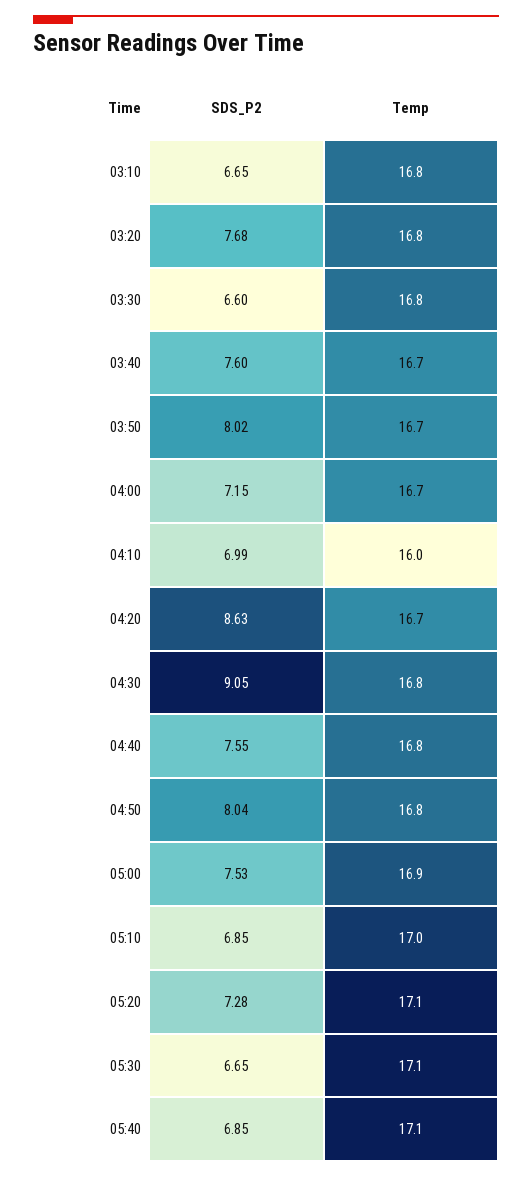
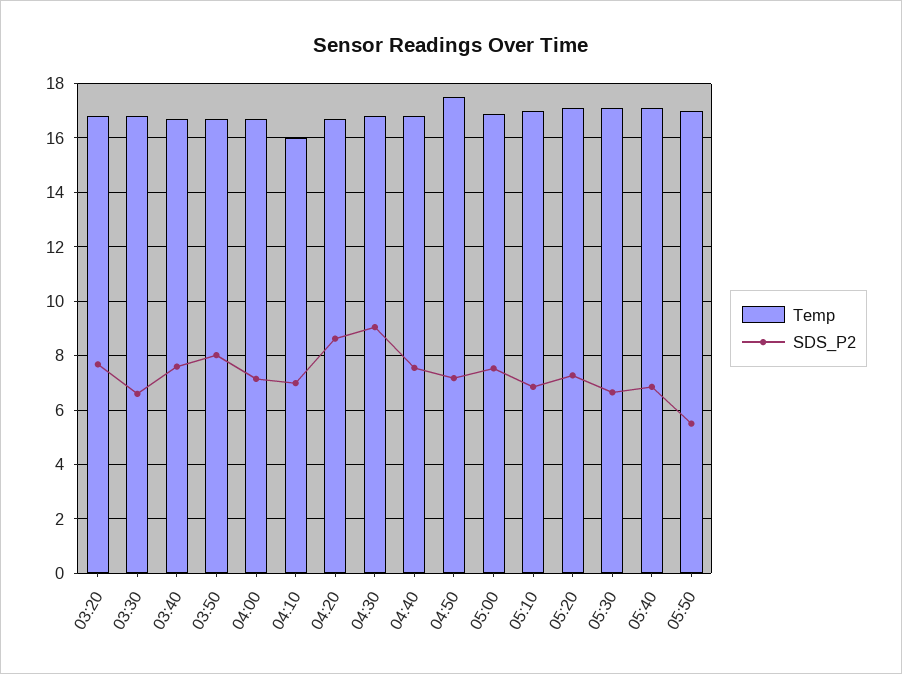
SDS_P2, 03:10: 6.65 -> none
Temp, 03:10: 16.8 -> none
SDS_P2, 04:50: 8.04 -> 7.25
Temp, 04:50: 16.8 -> 17.5
Temp, 05:50: none -> 17
SDS_P2, 05:50: none -> 5.5

